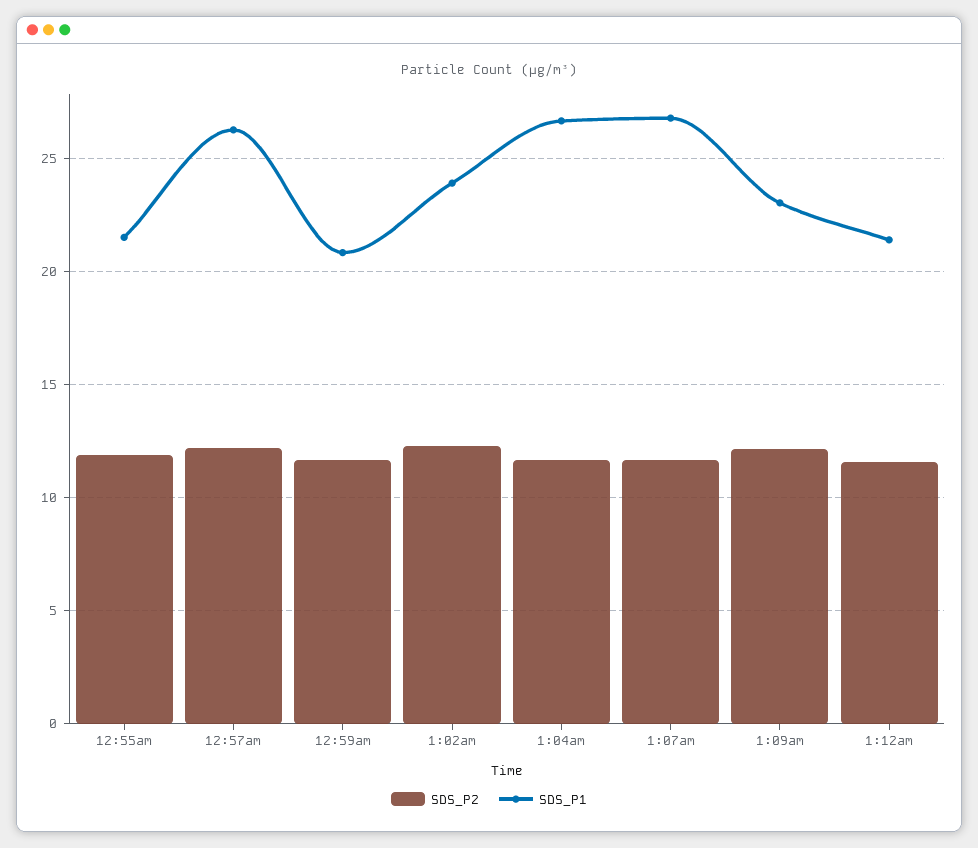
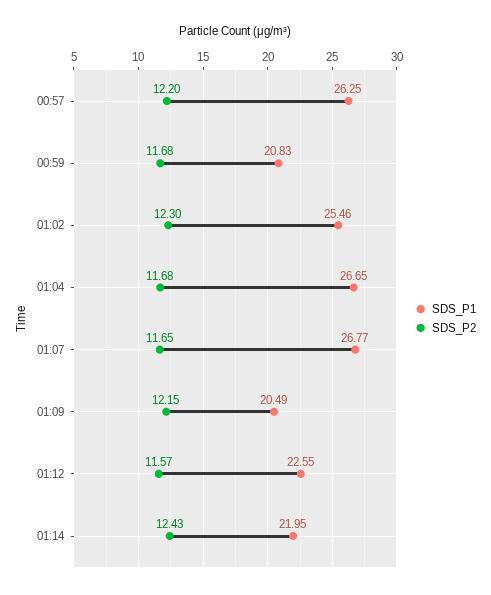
SDS_P2, 12:55am: 12 -> none
SDS_P1, 12:55am: 21.5 -> none
SDS_P1, 1:02am: 24 -> 25.46
SDS_P1, 1:09am: 23 -> 20.49
SDS_P1, 1:12am: 21.5 -> 22.55
SDS_P1, 01:14: none -> 21.95
SDS_P2, 01:14: none -> 12.43

